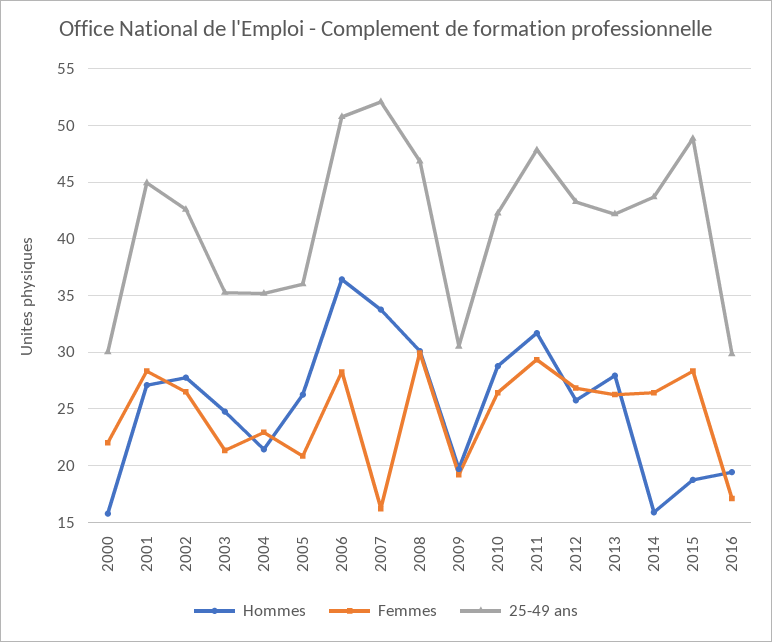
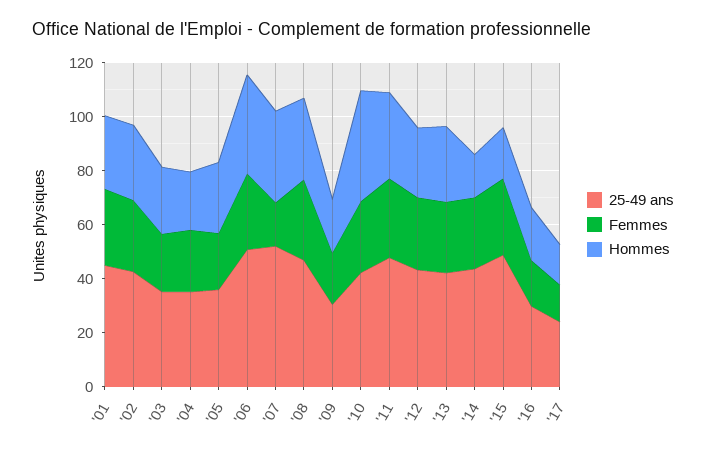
Hommes, 2000: 16 -> none
Femmes, 2000: 22 -> none
25-49 ans, 2000: 30 -> none
Hommes, 2010: 29 -> 40
25-49 ans, '17: none -> 25
Femmes, '17: none -> 15
Hommes, '17: none -> 15

